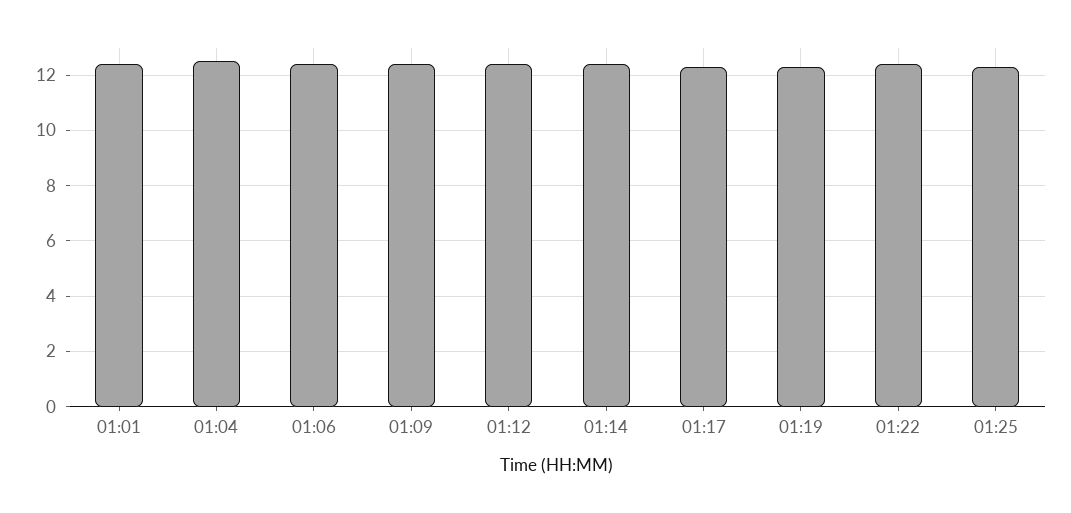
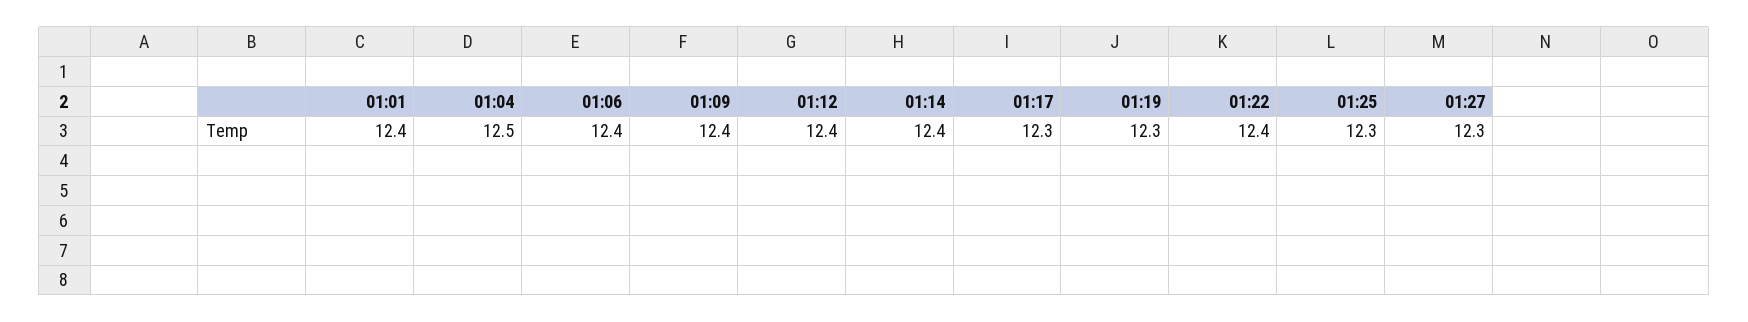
01:27: none -> 12.3

